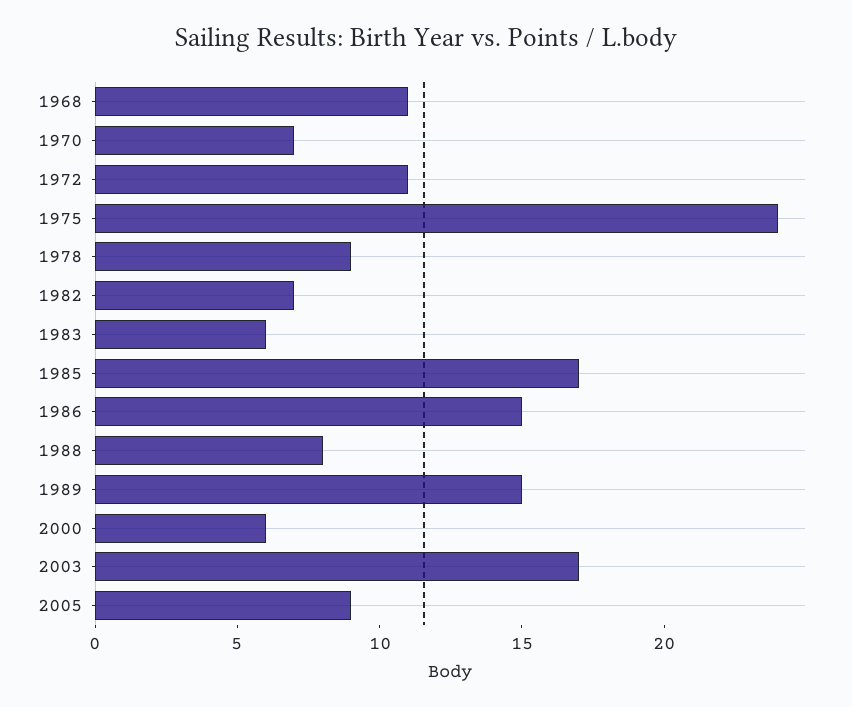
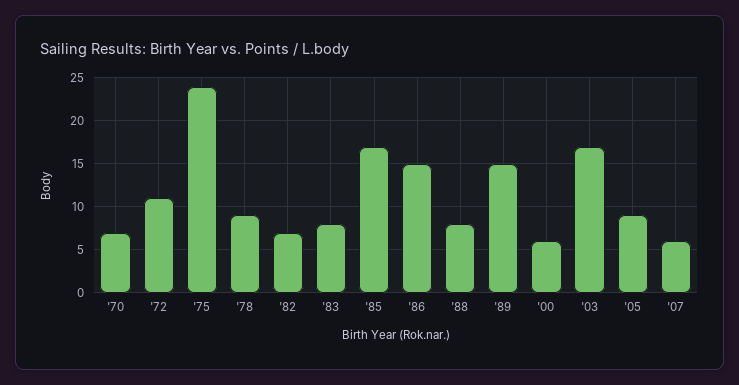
1968: 11 -> none
1983: 6 -> 8
'07: none -> 6

